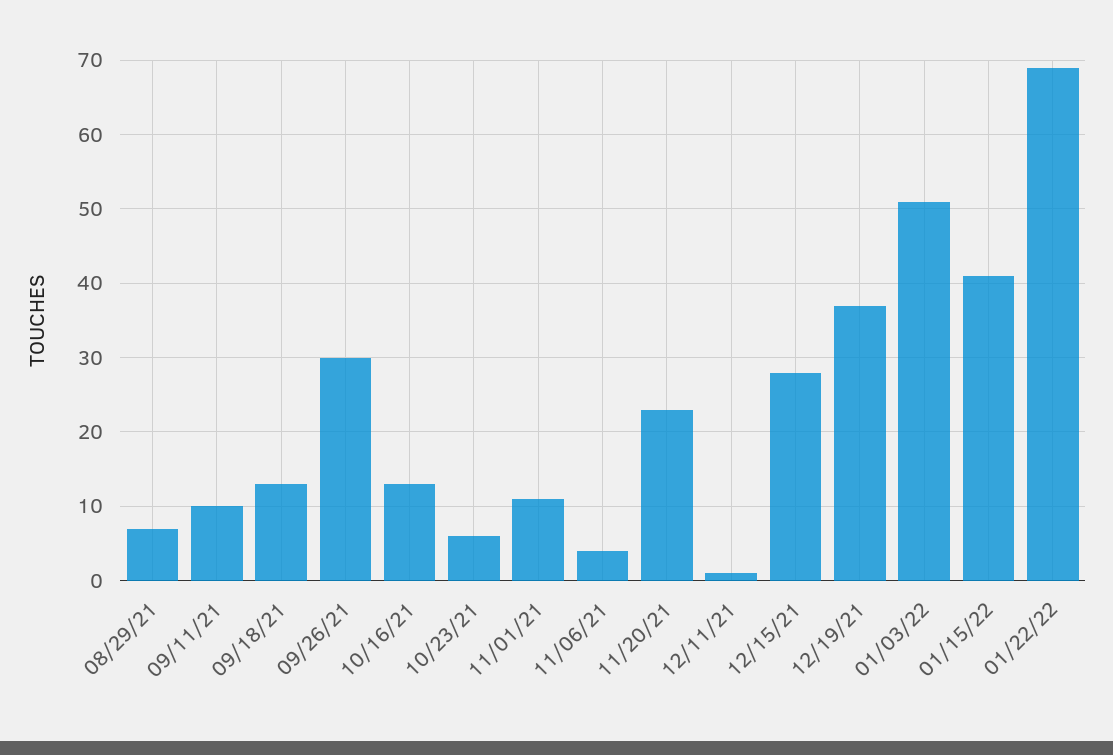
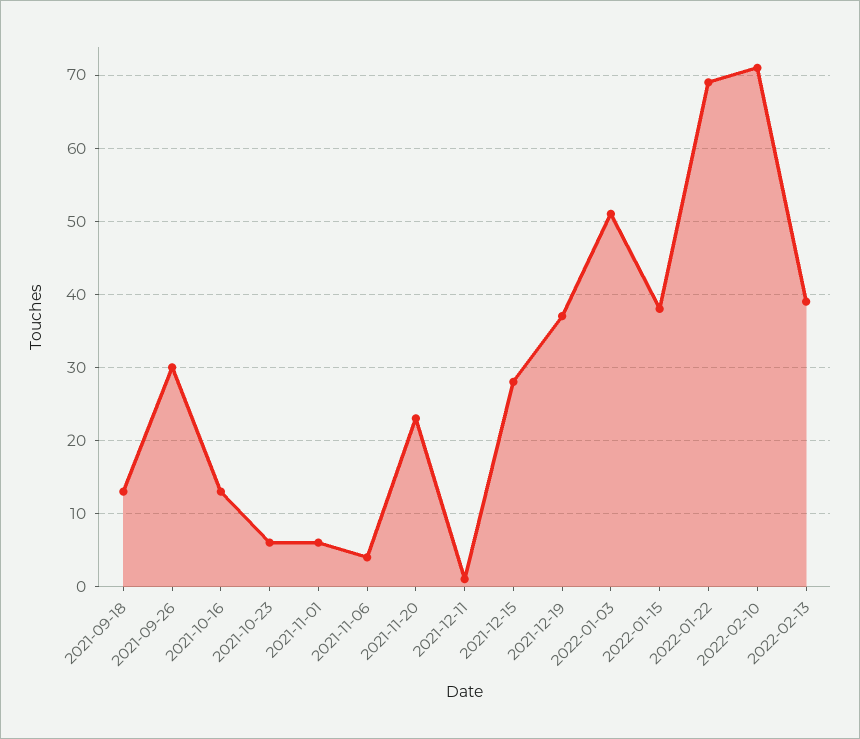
08/29/21: 7 -> none
09/11/21: 10 -> none
11/01/21: 11 -> 6
01/15/22: 41 -> 38
2022-02-10: none -> 71
2022-02-13: none -> 39

